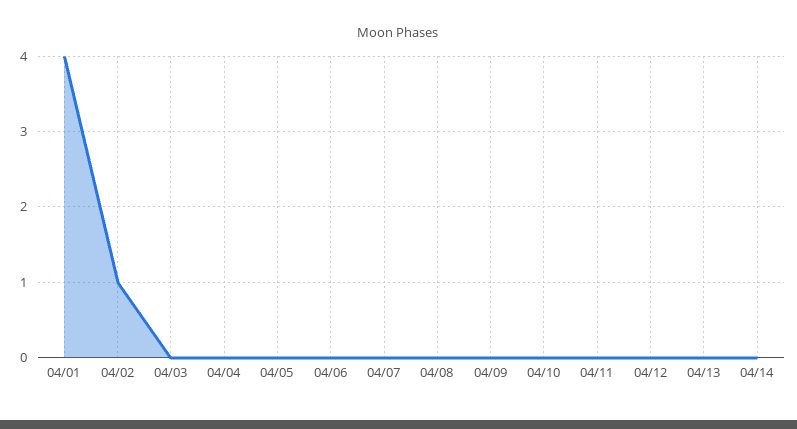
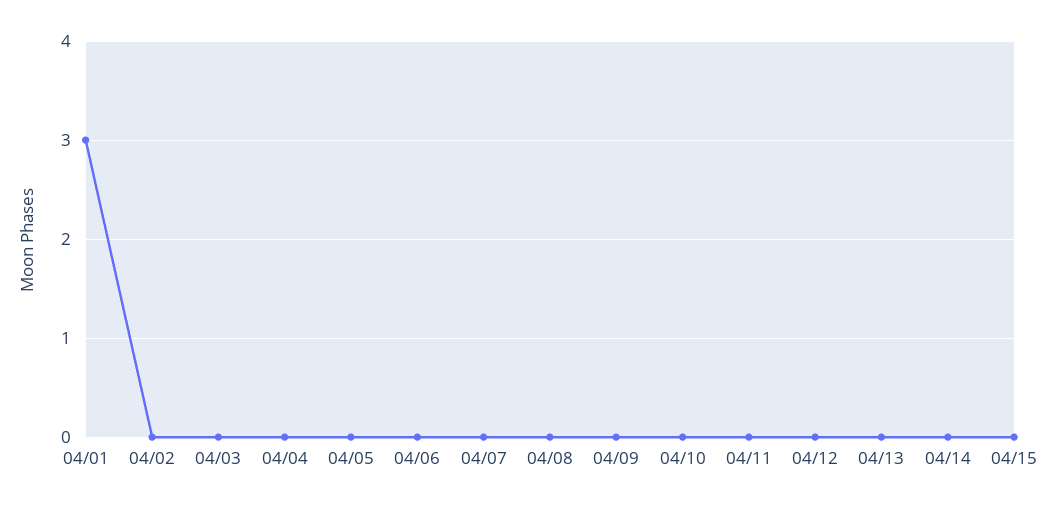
04/01: 4 -> 3
04/02: 1 -> 0
04/15: none -> 0

